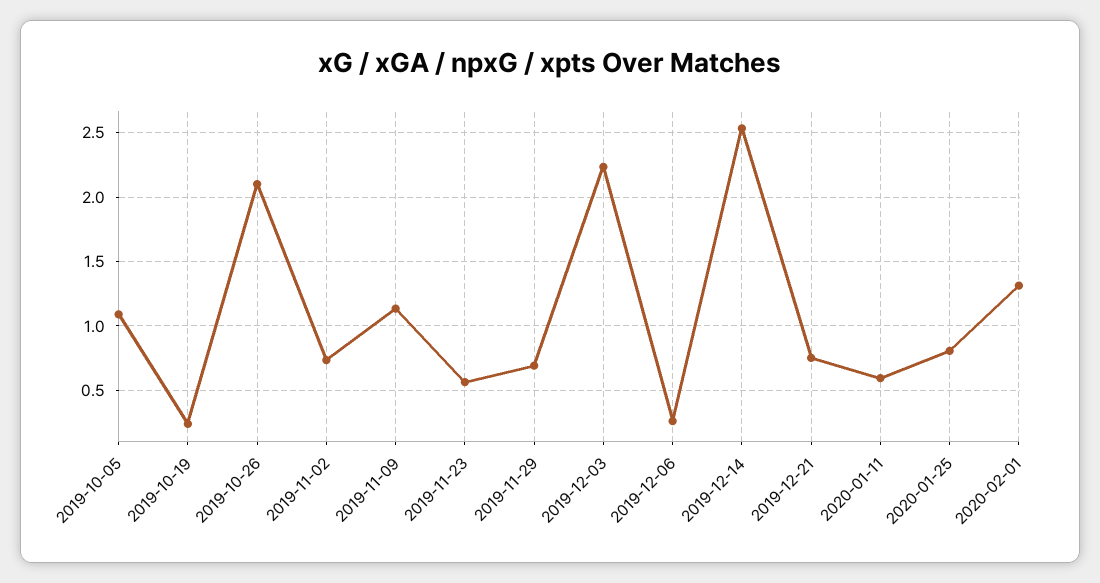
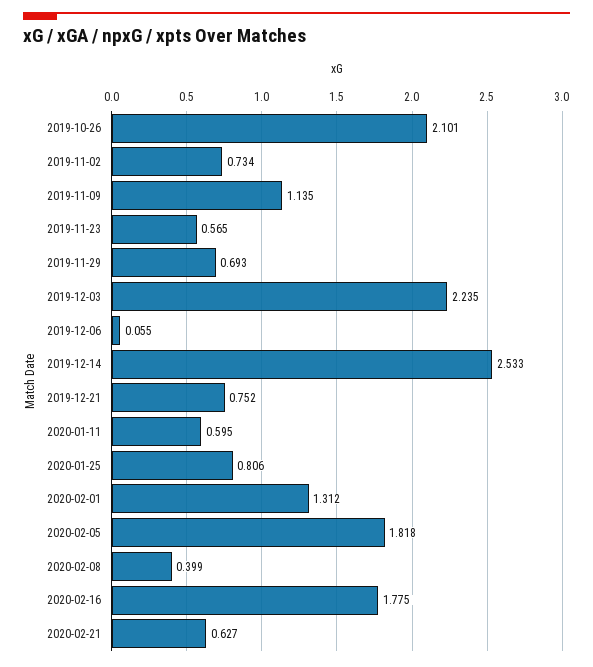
2019-10-05: 1.1 -> none
2019-10-19: 0.25 -> none
2019-12-06: 0.25 -> 0.055
2020-02-05: none -> 1.818
2020-02-08: none -> 0.399
2020-02-16: none -> 1.775
2020-02-21: none -> 0.627

